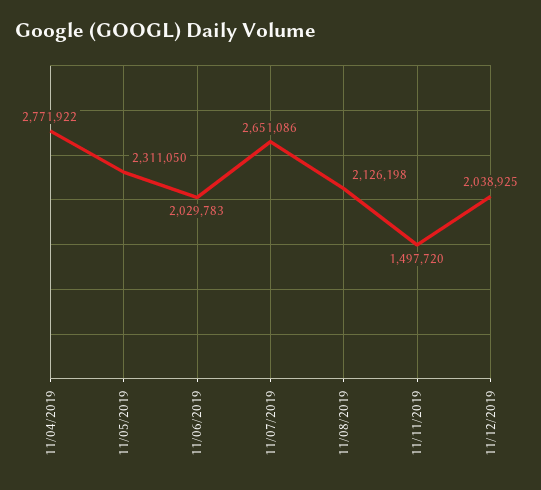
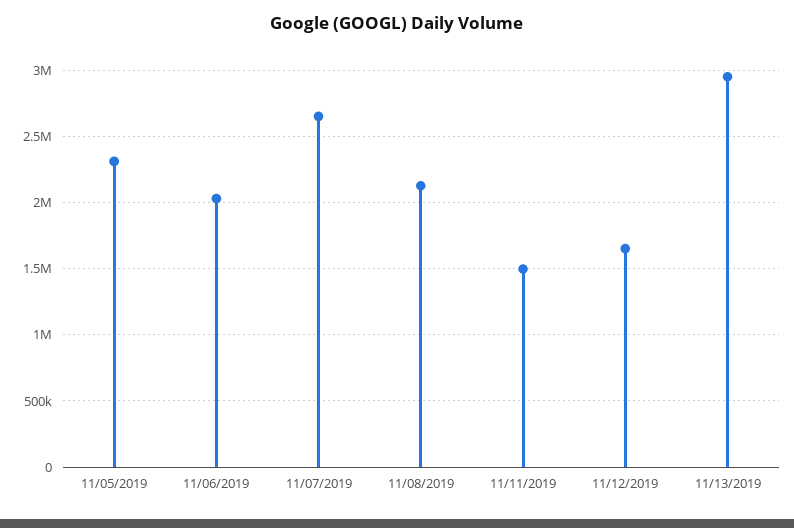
11/04/2019: 2771922 -> none
11/12/2019: 2038925 -> 1650000
11/13/2019: none -> 2950000

